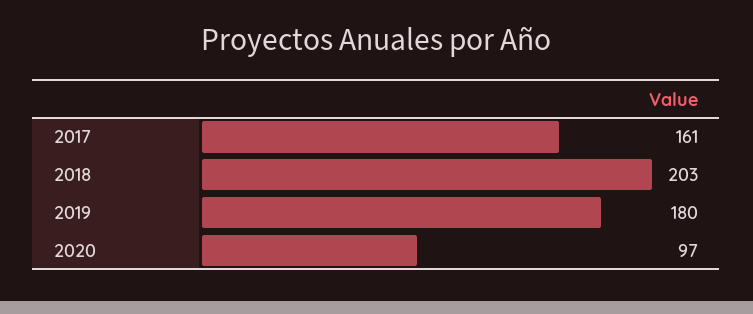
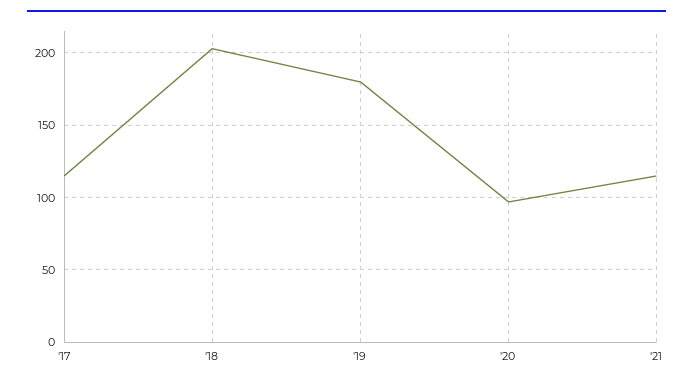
2017: 161 -> 115
'21: none -> 115

